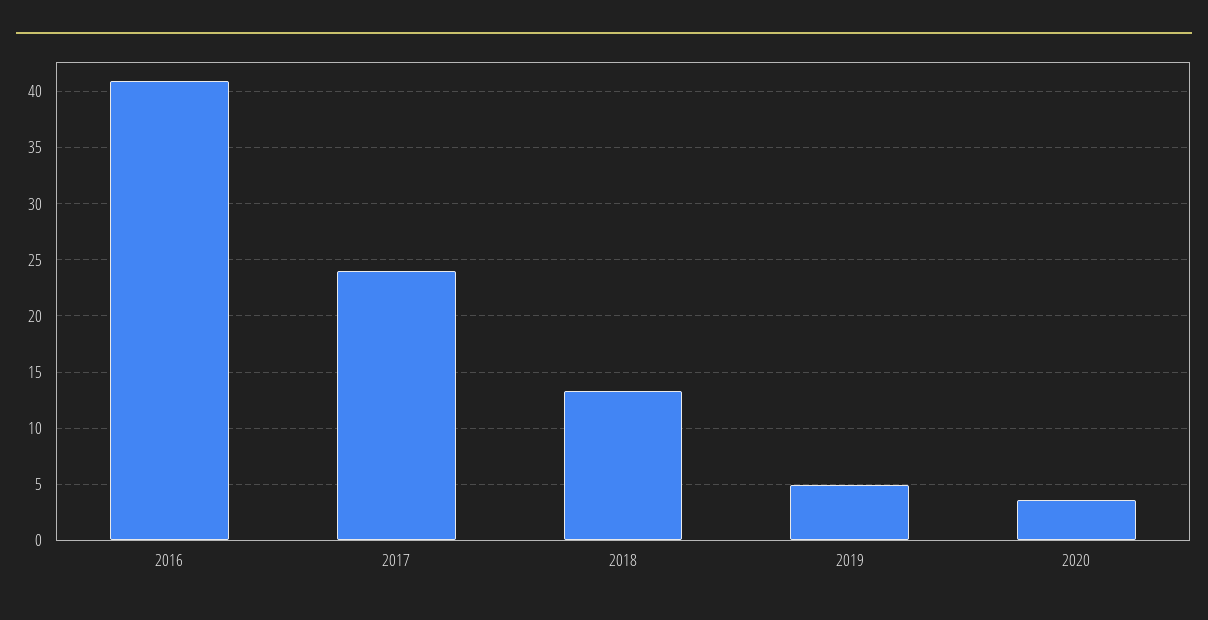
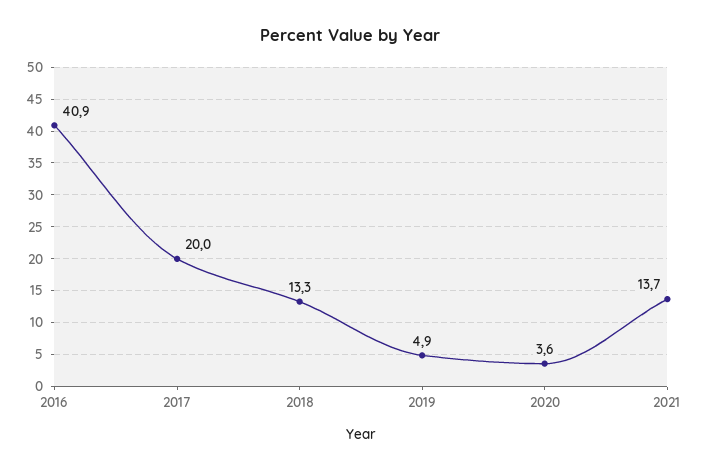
2017: 24 -> 20
2021: none -> 13.7

